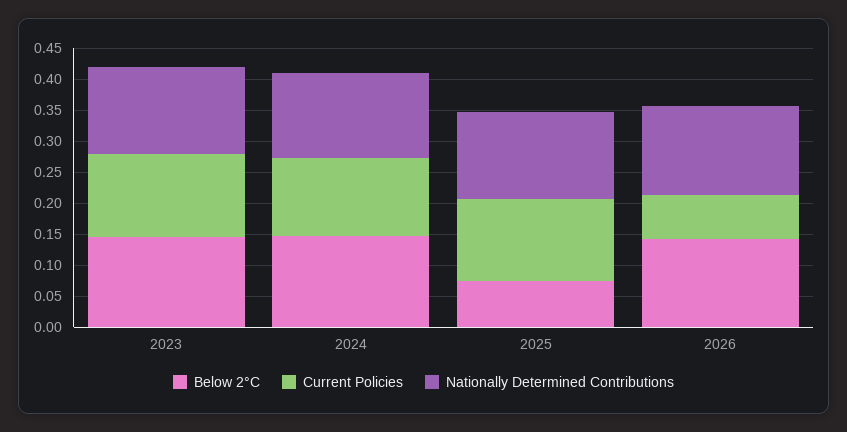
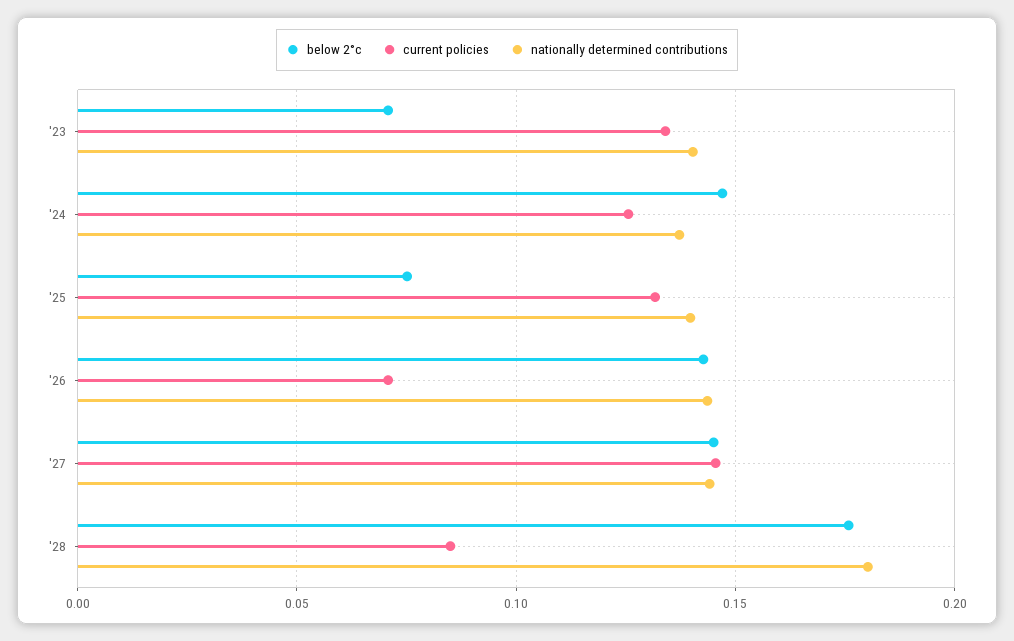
Below 2°C, 2023: 0.15 -> 0.07
Below 2°C, '27: none -> 0.145
Current Policies, '27: none -> 0.145
Nationally Determined Contributions, '27: none -> 0.145
Below 2°C, '28: none -> 0.175
Current Policies, '28: none -> 0.085
Nationally Determined Contributions, '28: none -> 0.18

